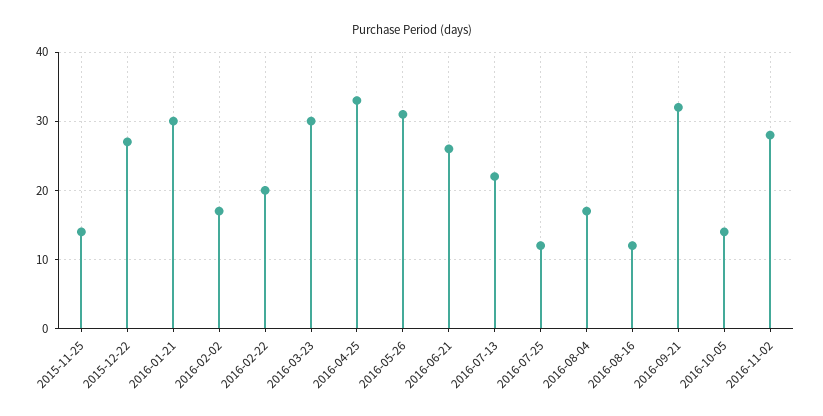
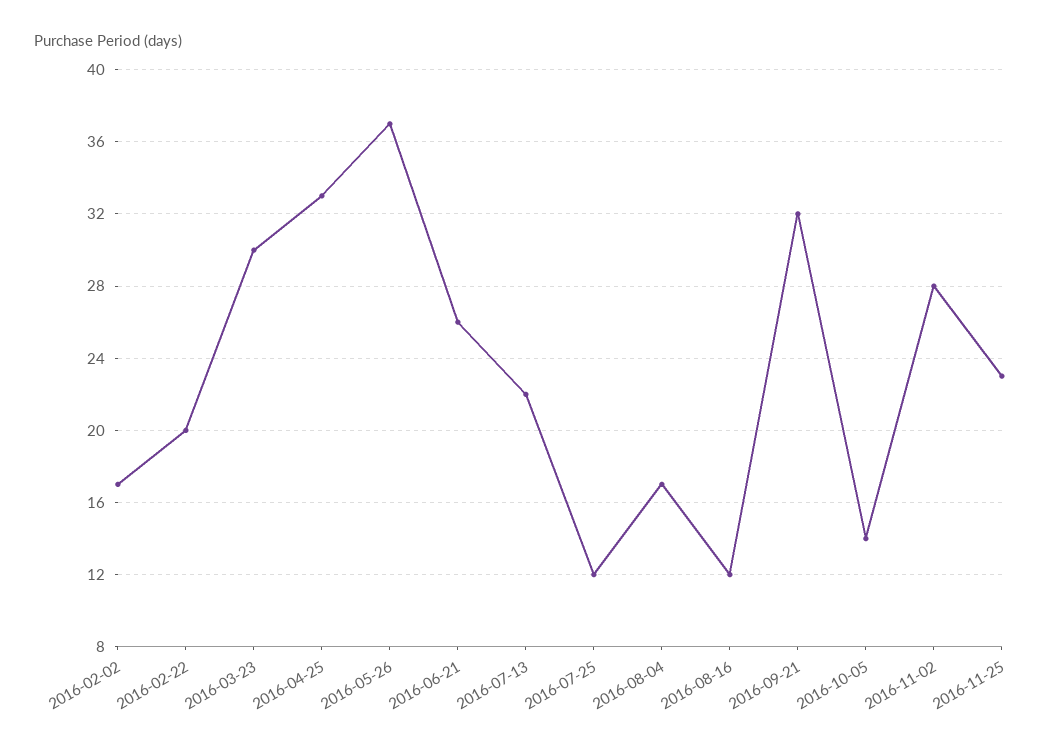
2015-11-25: 14 -> none
2015-12-22: 27 -> none
2016-01-21: 30 -> none
2016-05-26: 31 -> 37
2016-11-25: none -> 23

